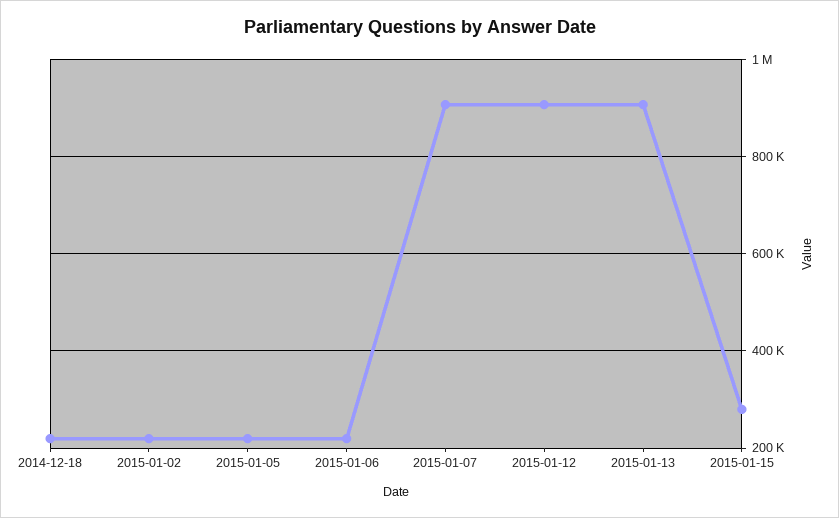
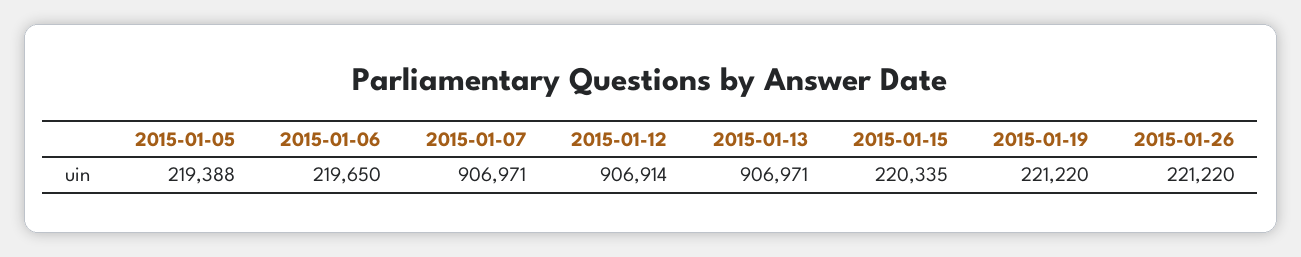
2014-12-18: 220000 -> none
2015-01-02: 220000 -> none
2015-01-15: 280000 -> 220335
2015-01-19: none -> 221220
2015-01-26: none -> 221220

